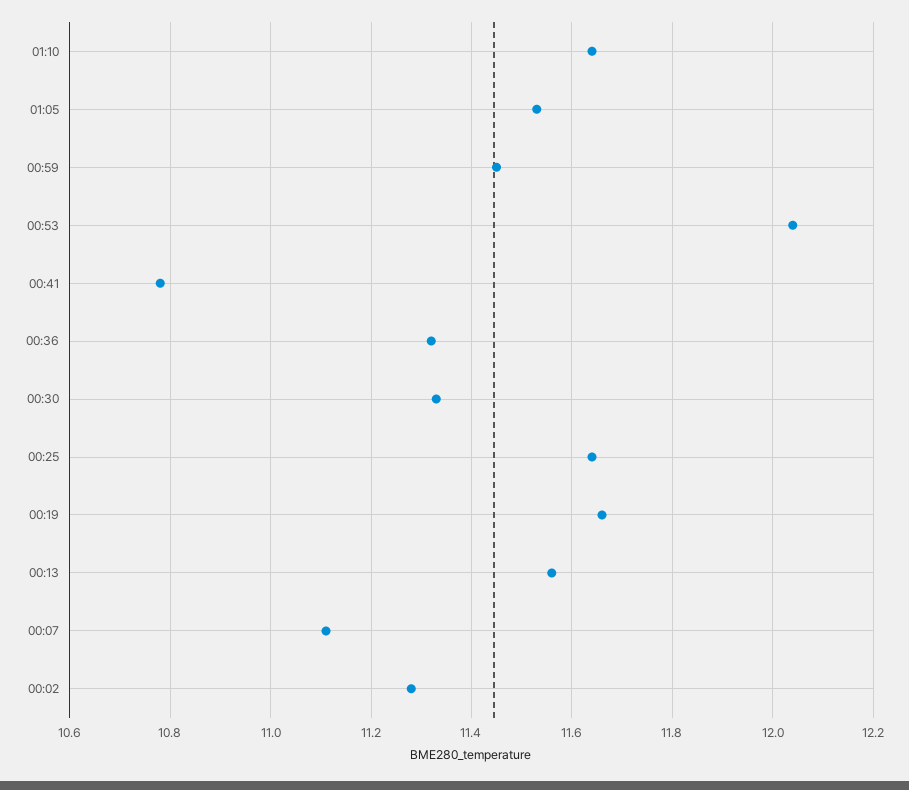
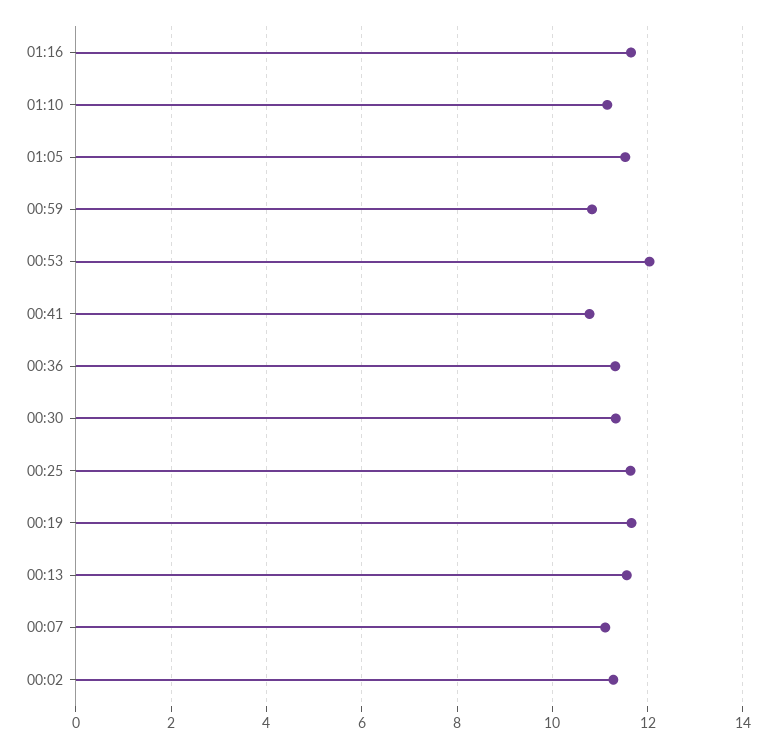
01:10: 11.65 -> 11.2
00:59: 11.45 -> 10.8
01:16: none -> 11.6

